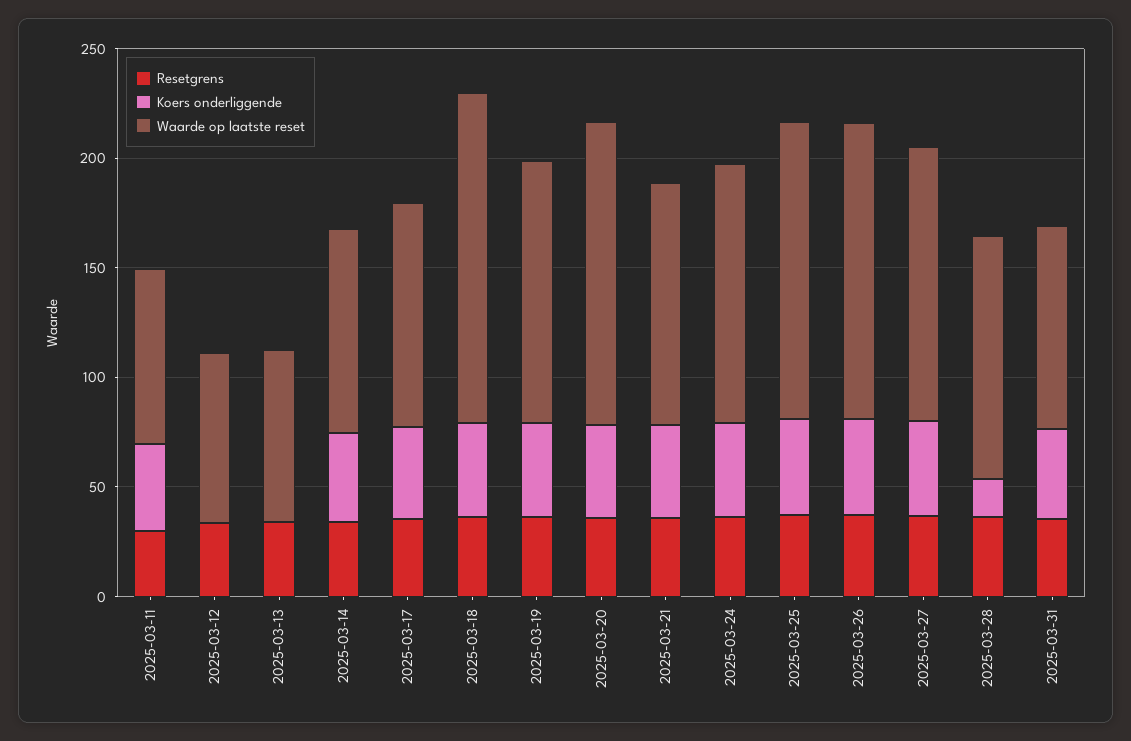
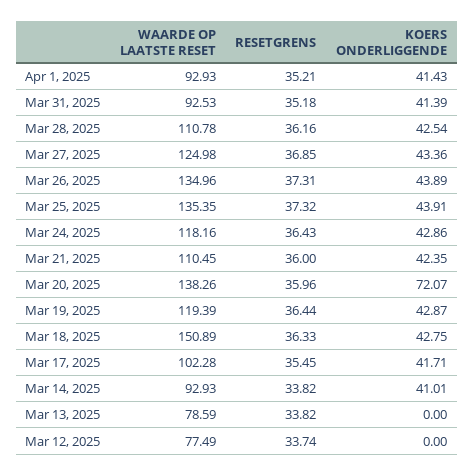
Resetgrens, 2025-03-11: 30 -> none
Koers onderliggende, 2025-03-11: 40 -> none
Waarde op laatste reset, 2025-03-11: 80 -> none
Koers onderliggende, 2025-03-20: 40 -> 72.07
Koers onderliggende, 2025-03-28: 20 -> 42.54
Waarde op laatste reset, Apr 1, 2025: none -> 92.93
Resetgrens, Apr 1, 2025: none -> 35.21
Koers onderliggende, Apr 1, 2025: none -> 41.43

